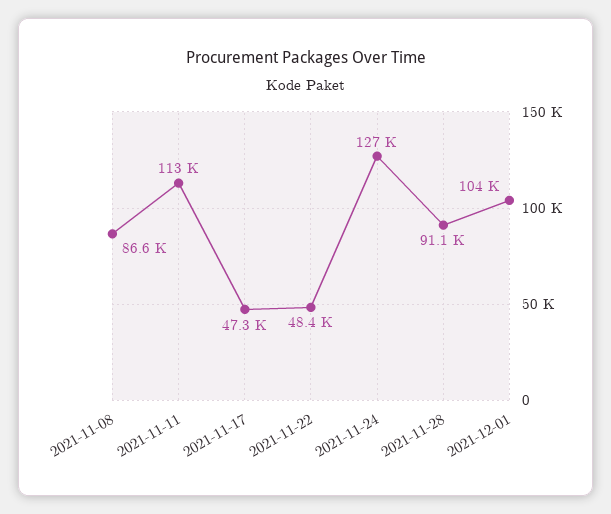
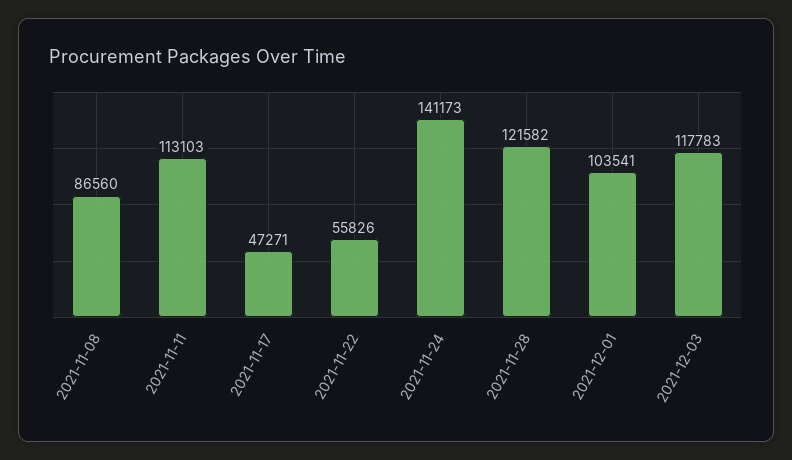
2021-11-22: 48400 -> 55826
2021-11-24: 127000 -> 141173
2021-11-28: 91100 -> 121582
2021-12-03: none -> 117783

